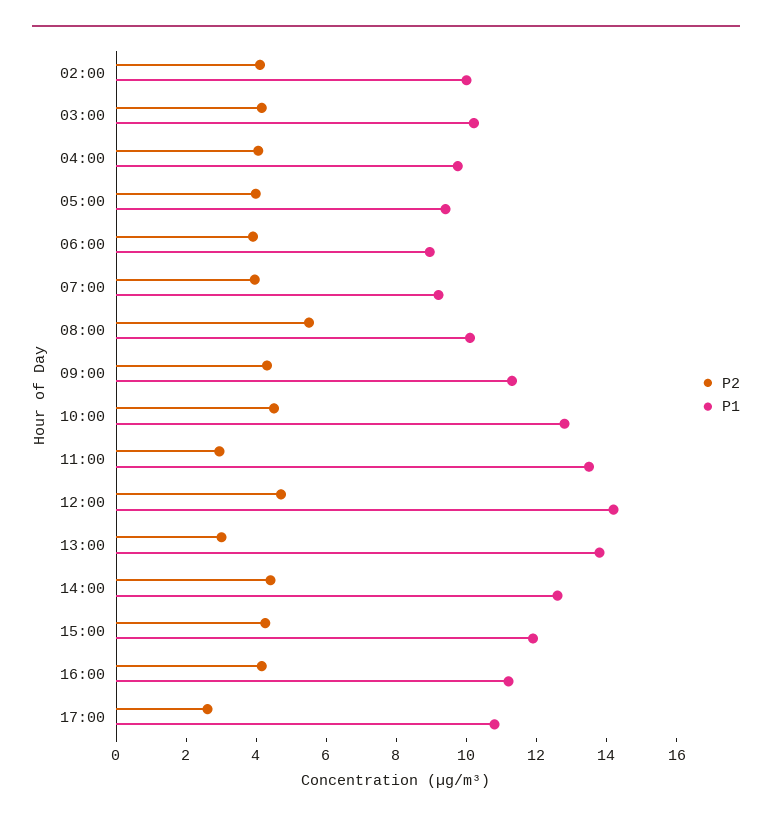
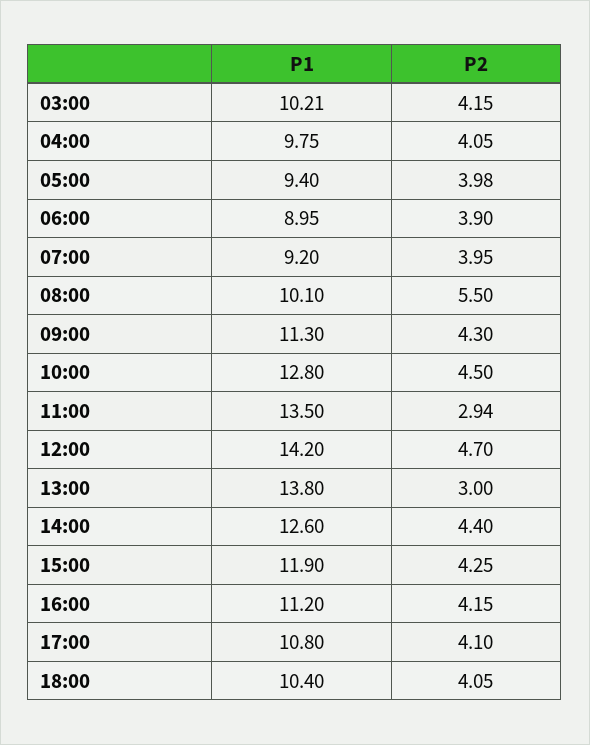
P2, 02:00: 4 -> none
P1, 02:00: 10 -> none
P2, 17:00: 2.5 -> 4.1
P1, 18:00: none -> 10.4
P2, 18:00: none -> 4.05

